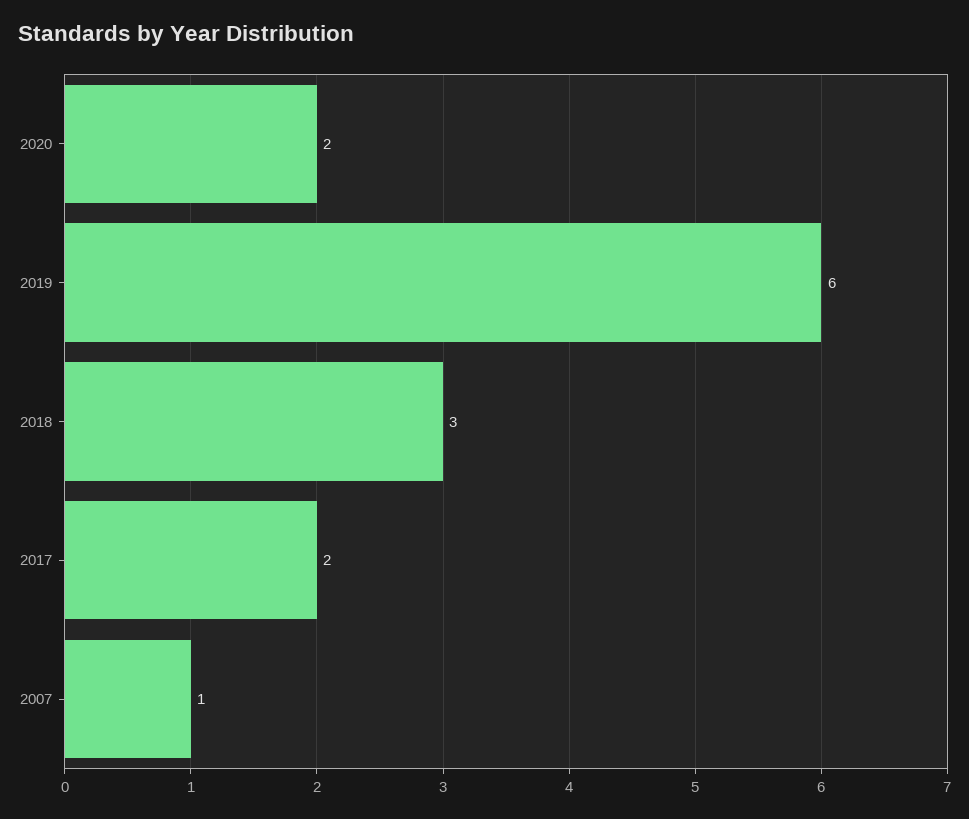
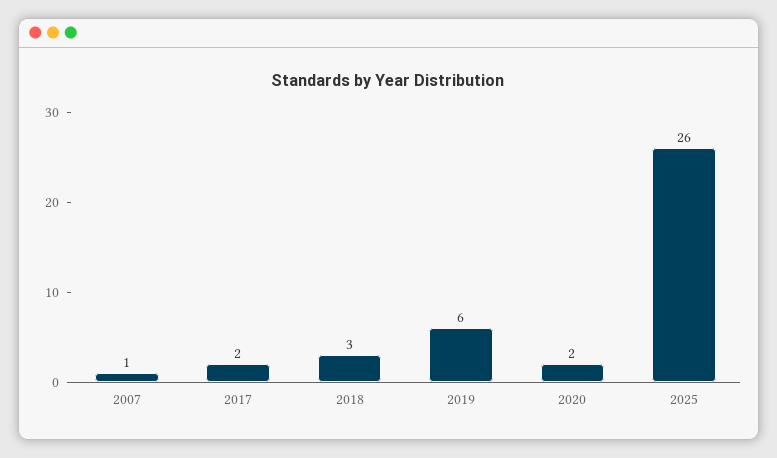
2025: none -> 26

